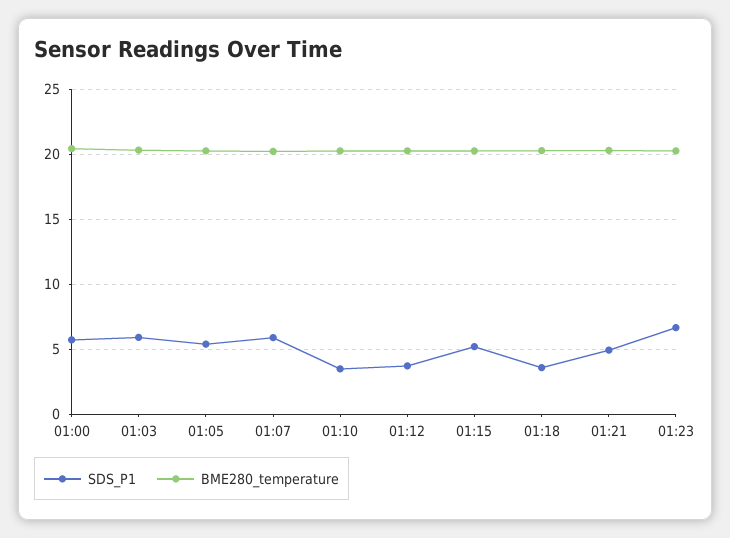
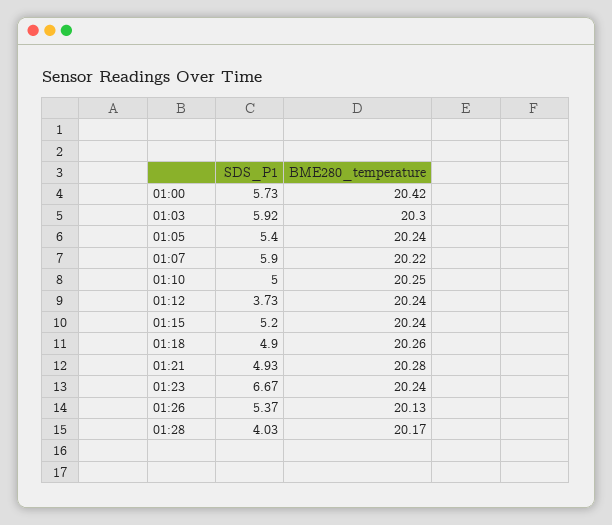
SDS_P1, 01:10: 3.5 -> 5
SDS_P1, 01:18: 3.5 -> 4.9
SDS_P1, 01:26: none -> 5.37
BME280_temperature, 01:26: none -> 20.13
SDS_P1, 01:28: none -> 4.03
BME280_temperature, 01:28: none -> 20.17

